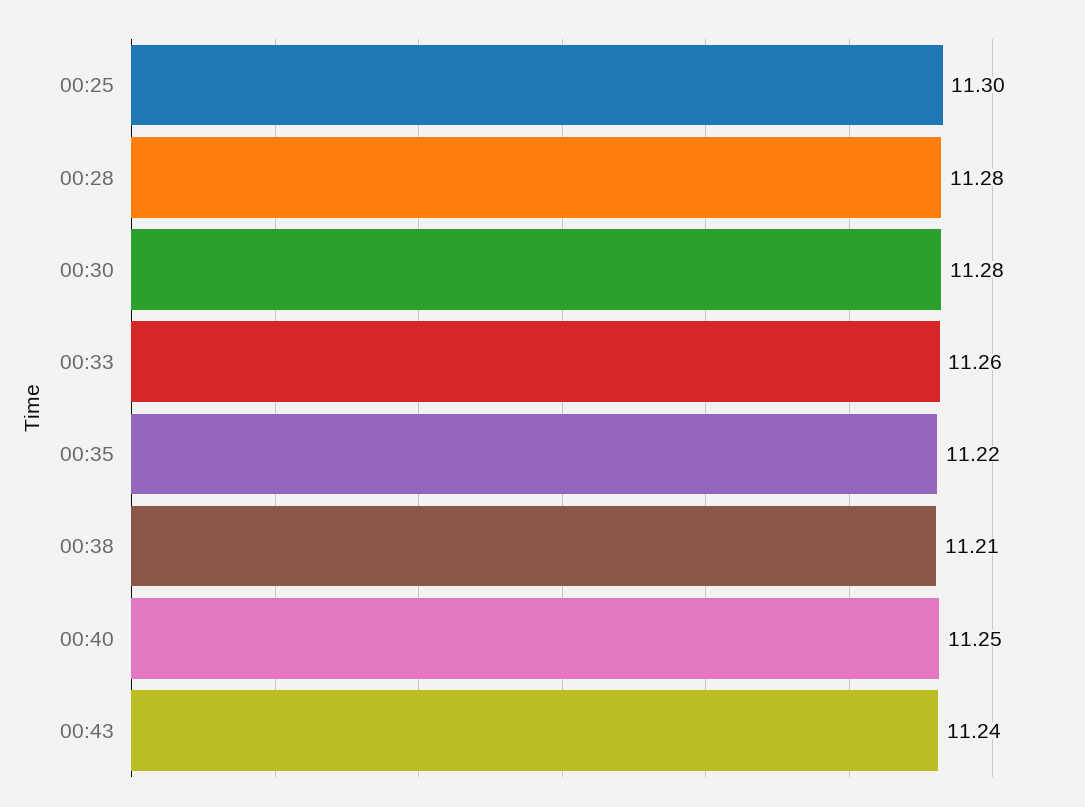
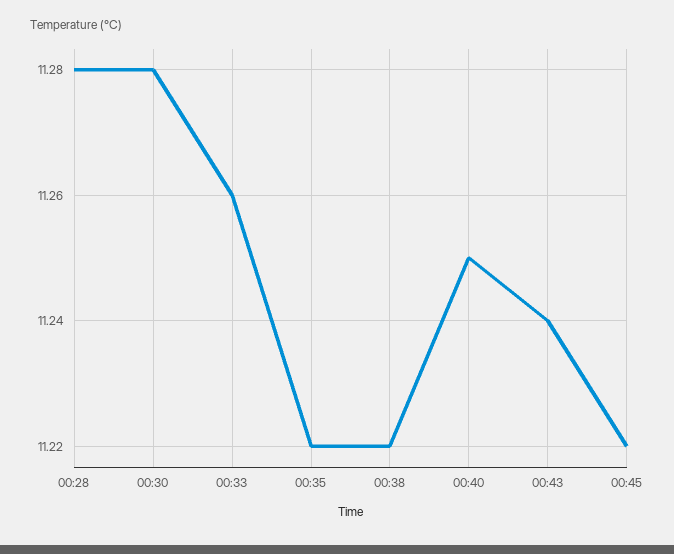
00:25: 11.3 -> none
00:38: 11.21 -> 11.22
00:45: none -> 11.22

